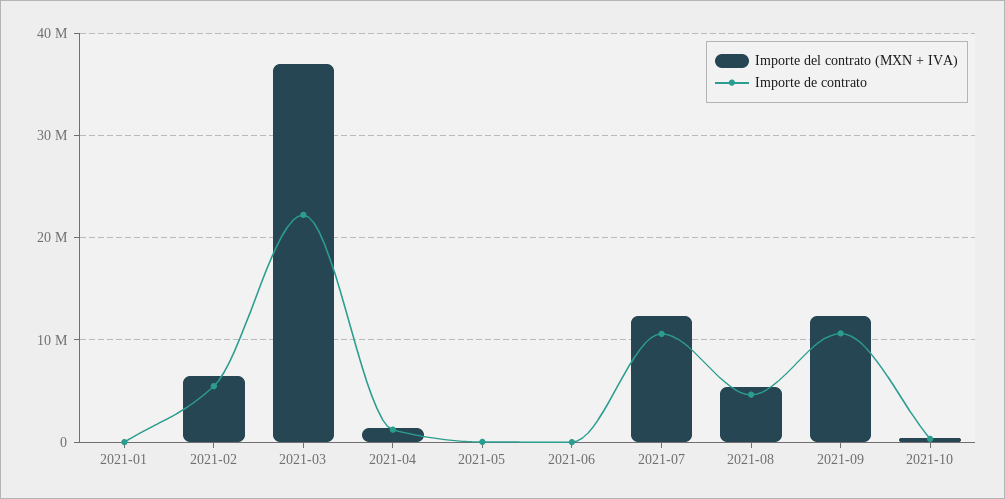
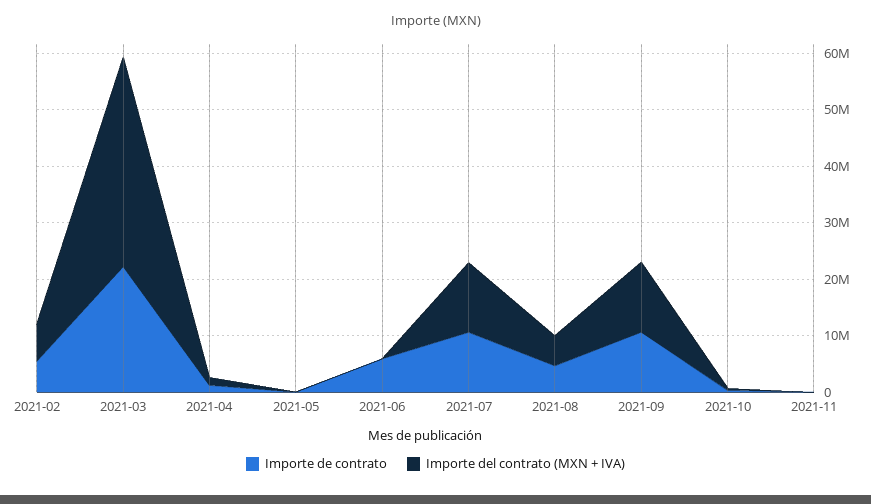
Importe del contrato (MXN + IVA), 2021-01: 0 -> none
Importe de contrato, 2021-01: 0 -> none
Importe de contrato, 2021-06: 0 -> 6000000
Importe de contrato, 2021-11: none -> 0
Importe del contrato (MXN + IVA), 2021-11: none -> 0

